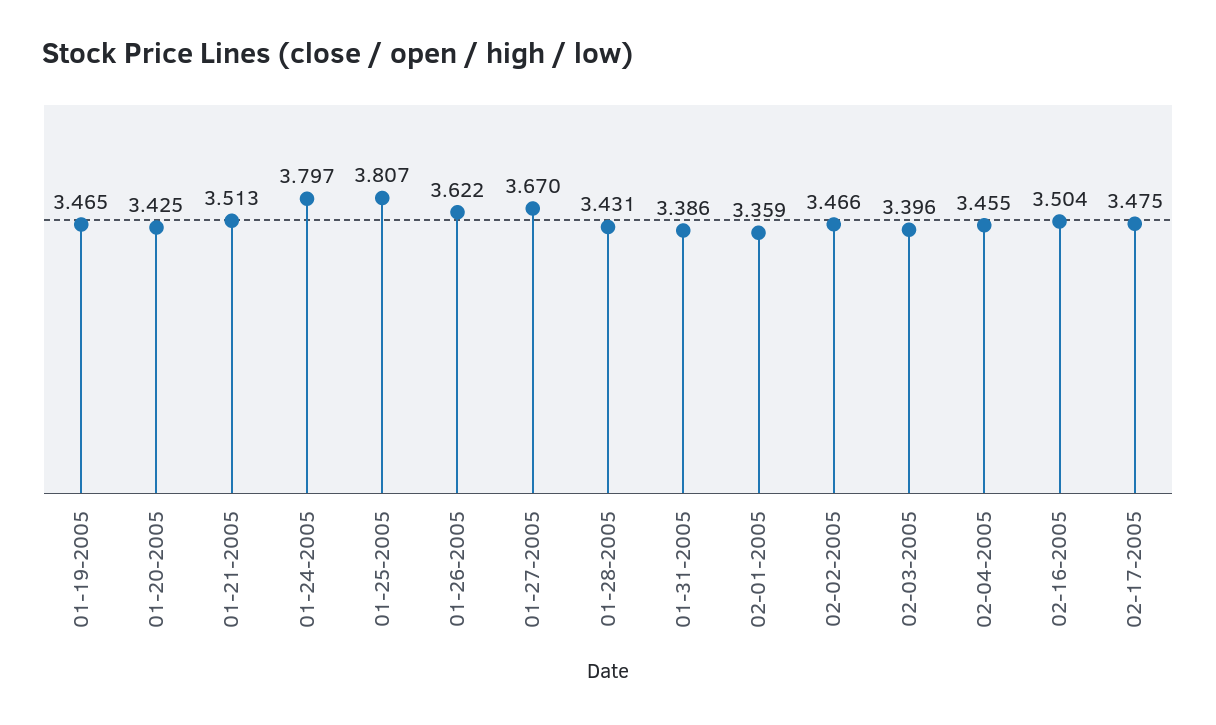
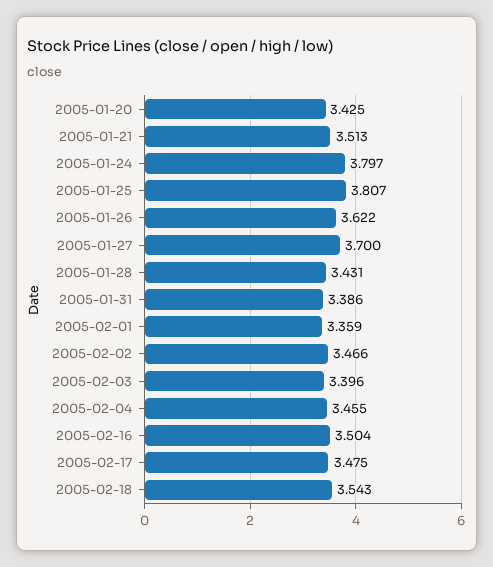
01-19-2005: 3.465 -> none
01-27-2005: 3.67 -> 3.7
2005-02-18: none -> 3.543

